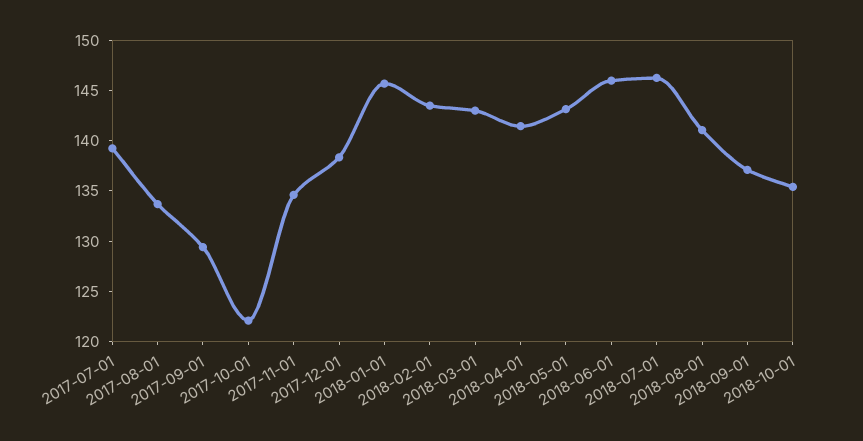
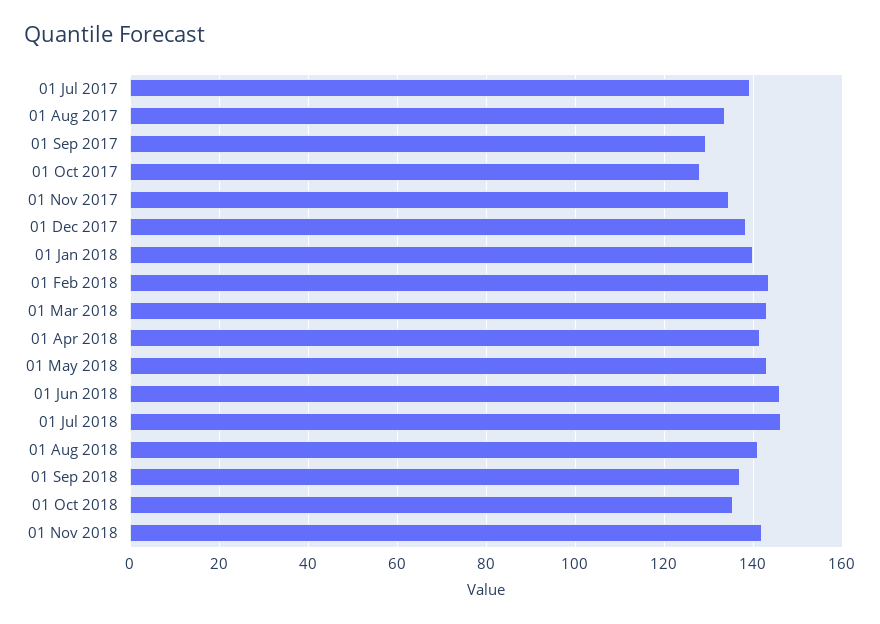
2017-10-01: 122 -> 128
2018-01-01: 146 -> 140
01 Nov 2018: none -> 142

